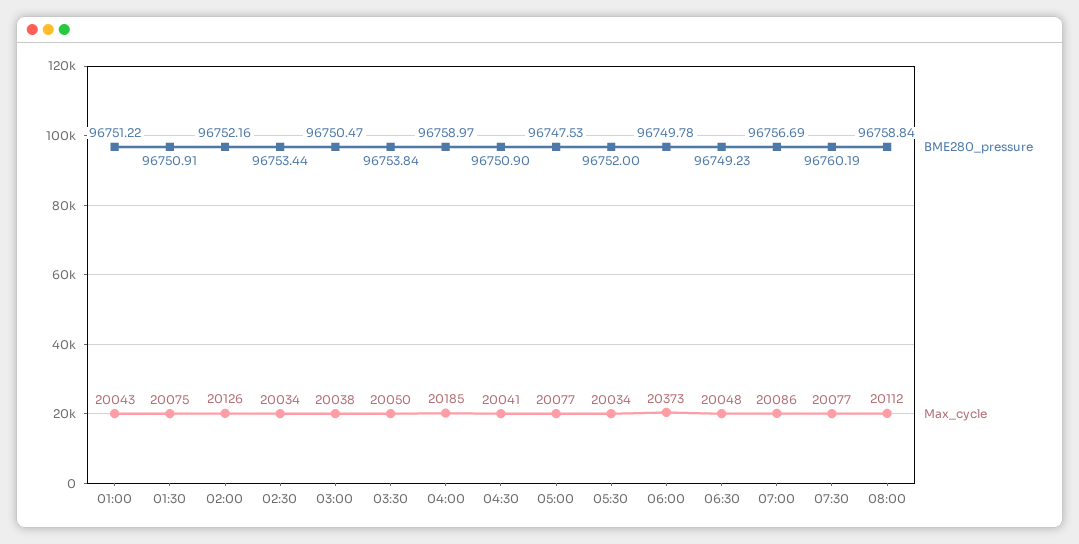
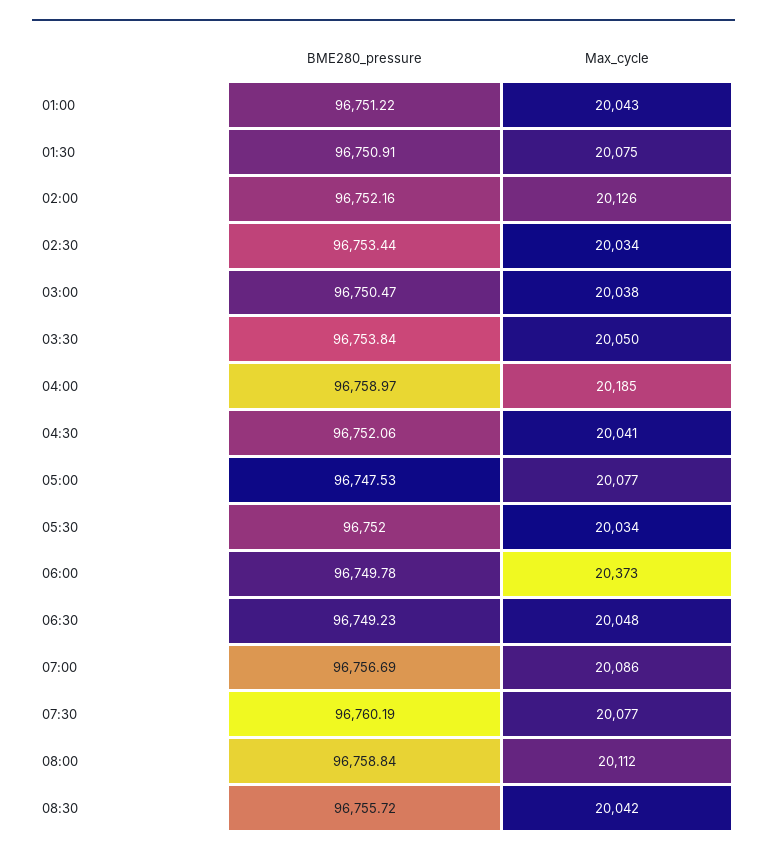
BME280_pressure, 04:30: 96750.9 -> 96752.06
BME280_pressure, 08:30: none -> 96755.72
Max_cycle, 08:30: none -> 20042

